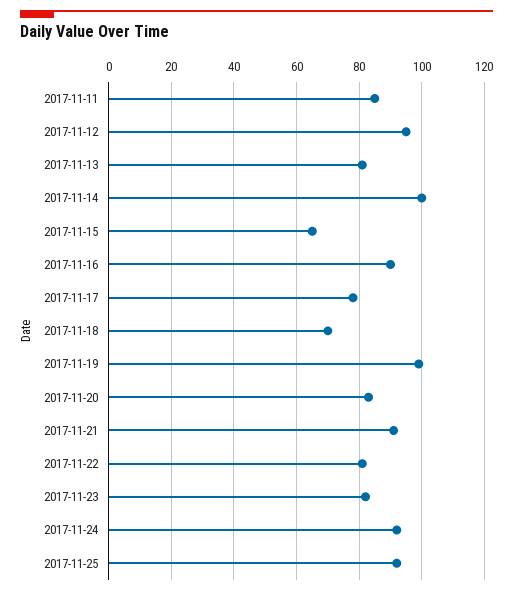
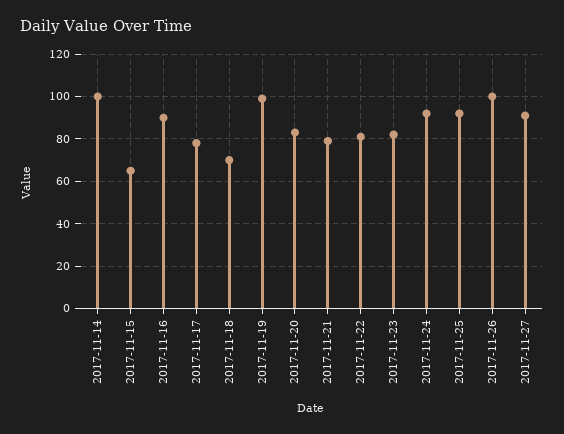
2017-11-11: 85 -> none
2017-11-12: 95 -> none
2017-11-13: 80 -> none
2017-11-21: 90 -> 80
2017-11-26: none -> 100
2017-11-27: none -> 90

